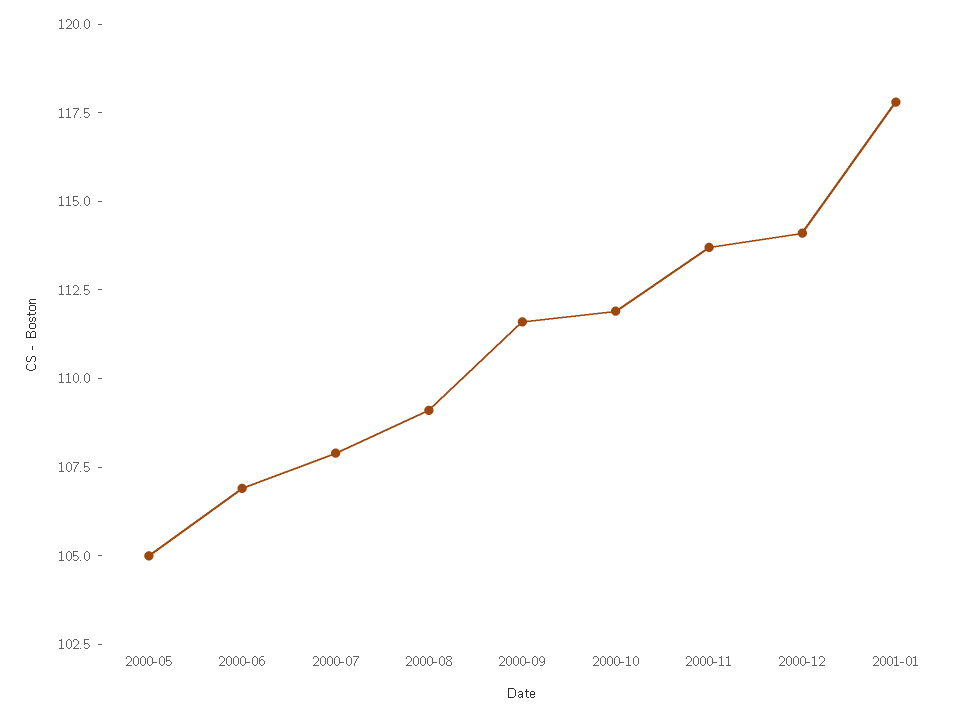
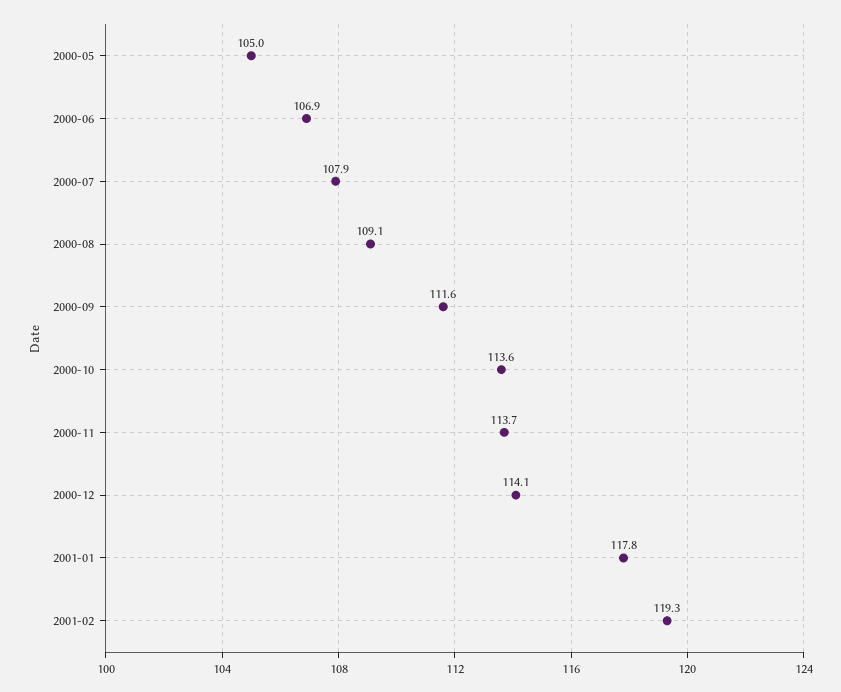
2000-10: 112 -> 113.6
2001-02: none -> 119.3

